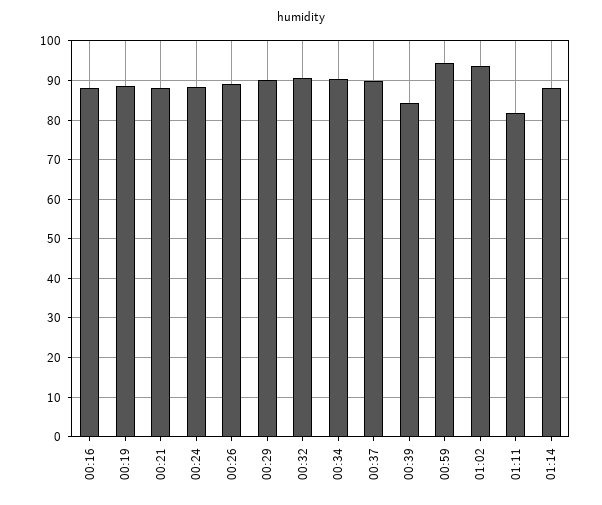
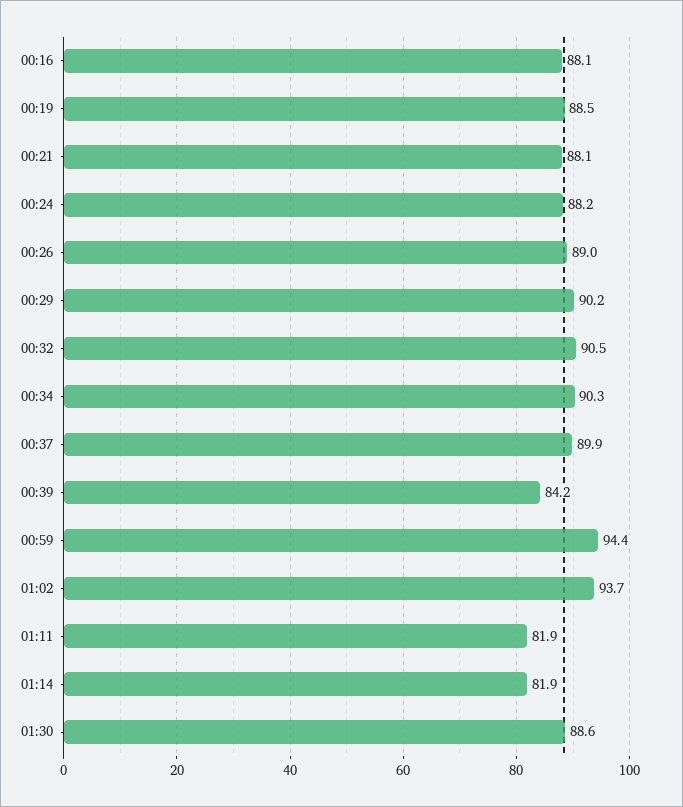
01:14: 88 -> 81.9
01:30: none -> 88.6

